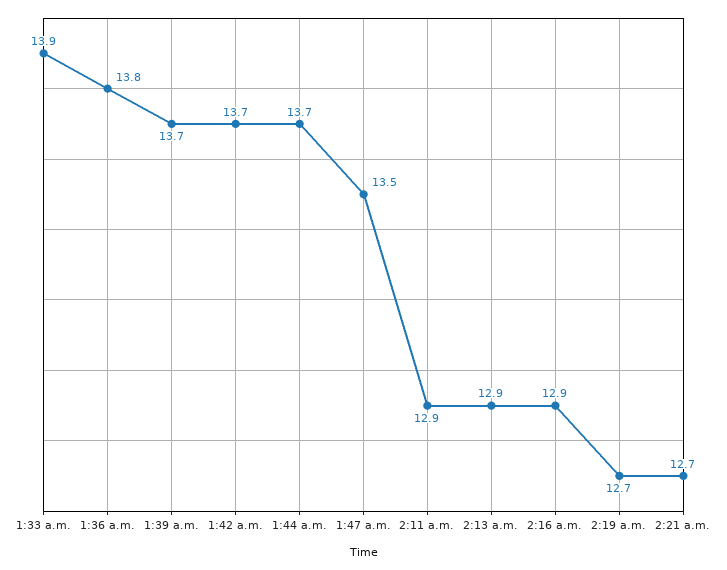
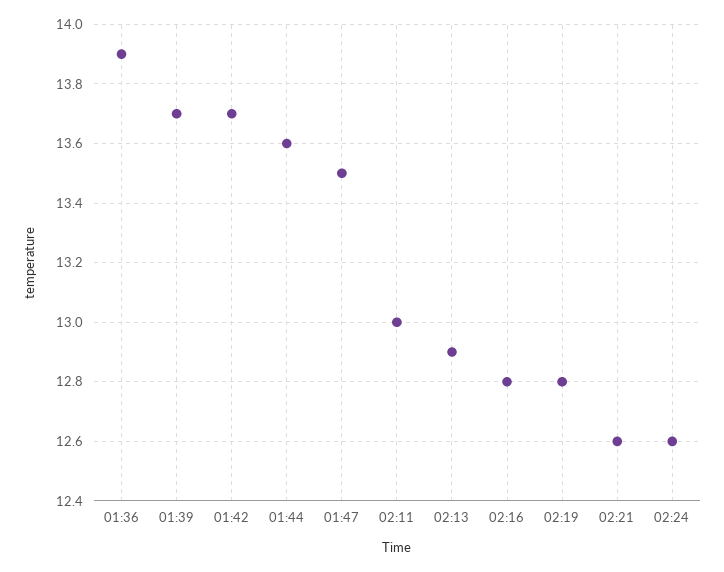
1:33 a.m.: 13.9 -> none
1:36 a.m.: 13.8 -> 13.9
1:44 a.m.: 13.7 -> 13.6
2:11 a.m.: 12.9 -> 13
2:16 a.m.: 12.9 -> 12.8
2:19 a.m.: 12.7 -> 12.8
2:21 a.m.: 12.7 -> 12.6
02:24: none -> 12.6

